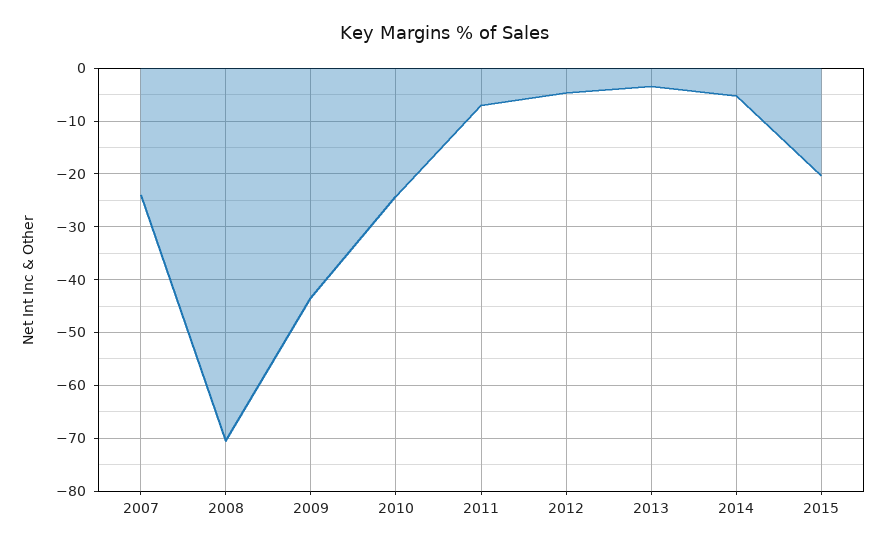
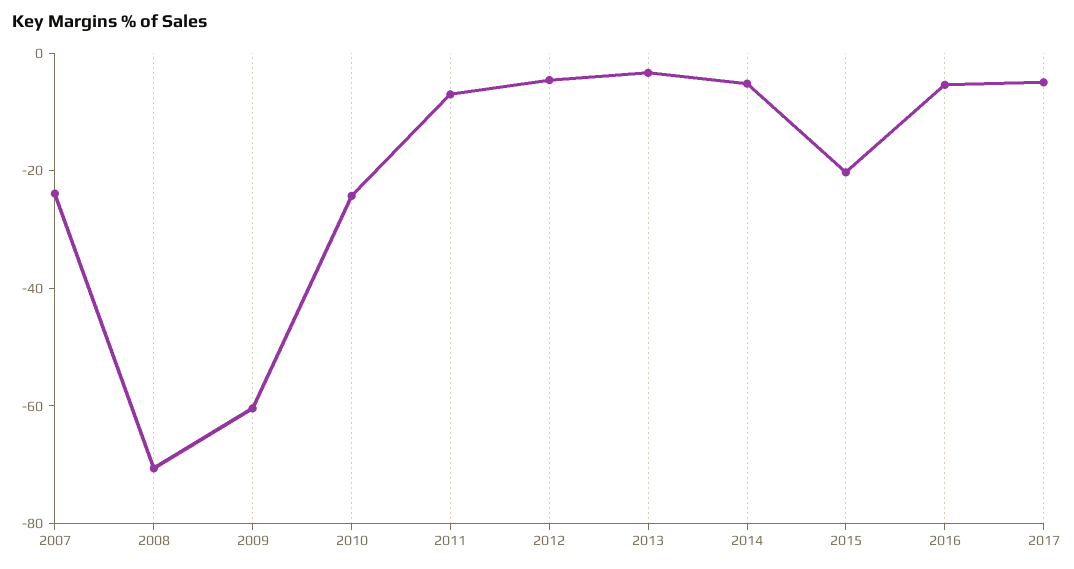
2009: -44 -> -60
2016: none -> -5
2017: none -> -5

